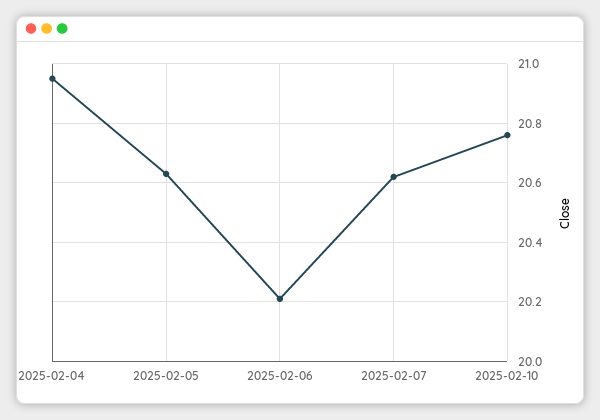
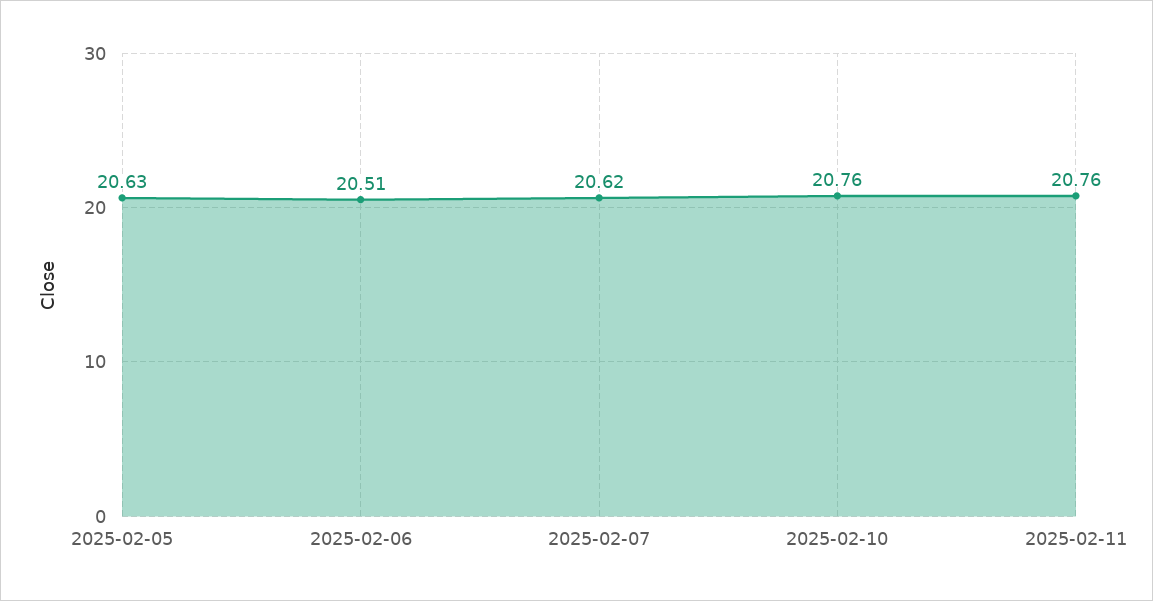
2025-02-04: 20.95 -> none
2025-02-06: 20.2 -> 20.51
2025-02-11: none -> 20.76

